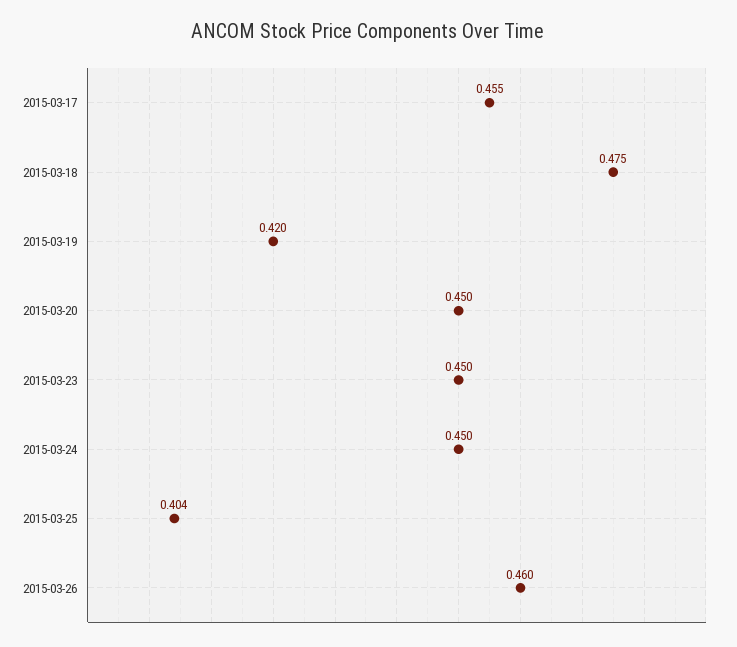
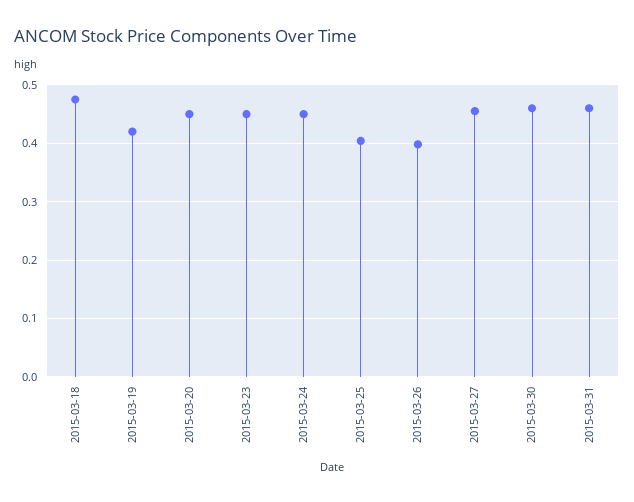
2015-03-17: 0.455 -> none
2015-03-26: 0.46 -> 0.4
2015-03-27: none -> 0.46
2015-03-30: none -> 0.46
2015-03-31: none -> 0.46

